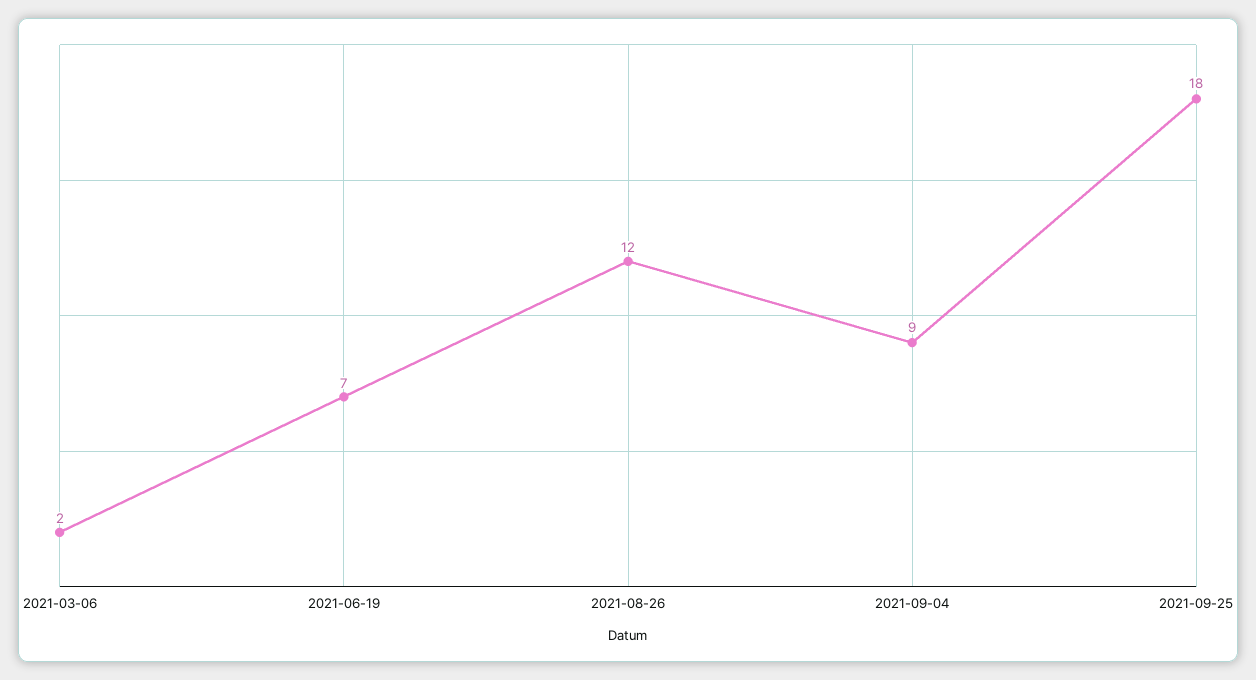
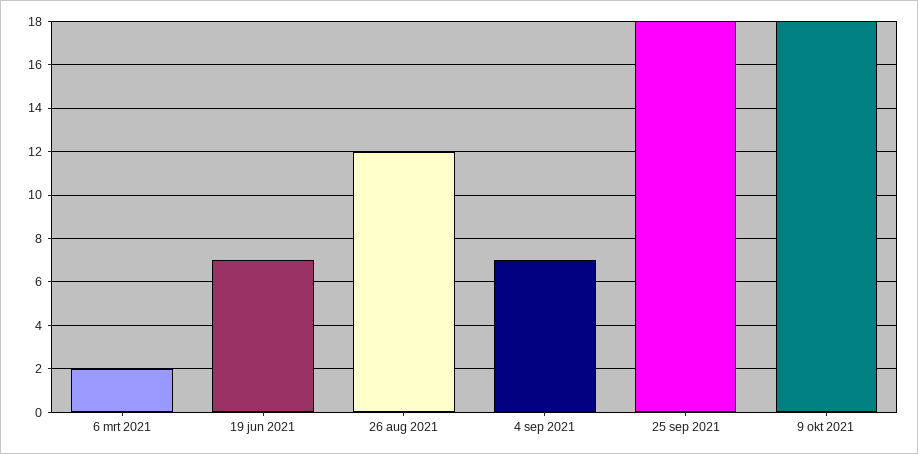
2021-09-04: 9 -> 7
9 okt 2021: none -> 18

